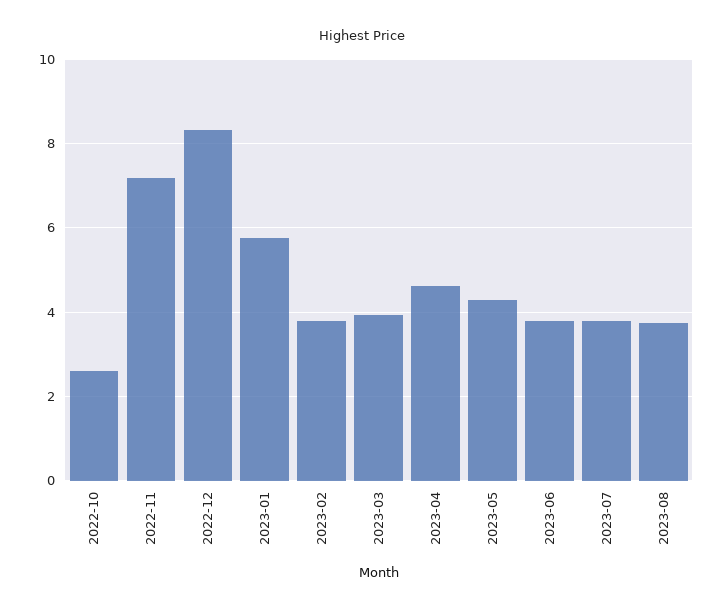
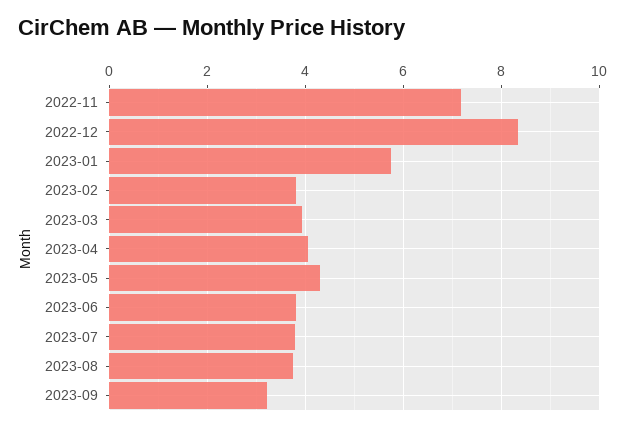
2022-10: 2.6 -> none
2023-04: 4.6 -> 4
2023-09: none -> 3.2

